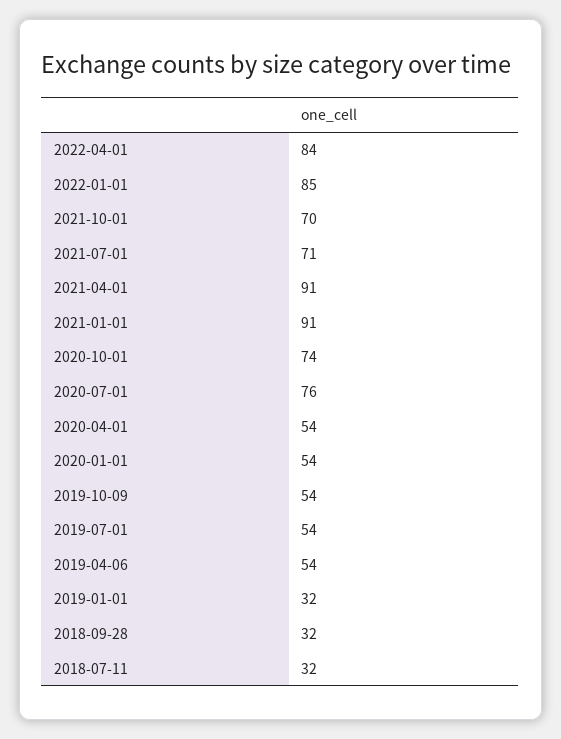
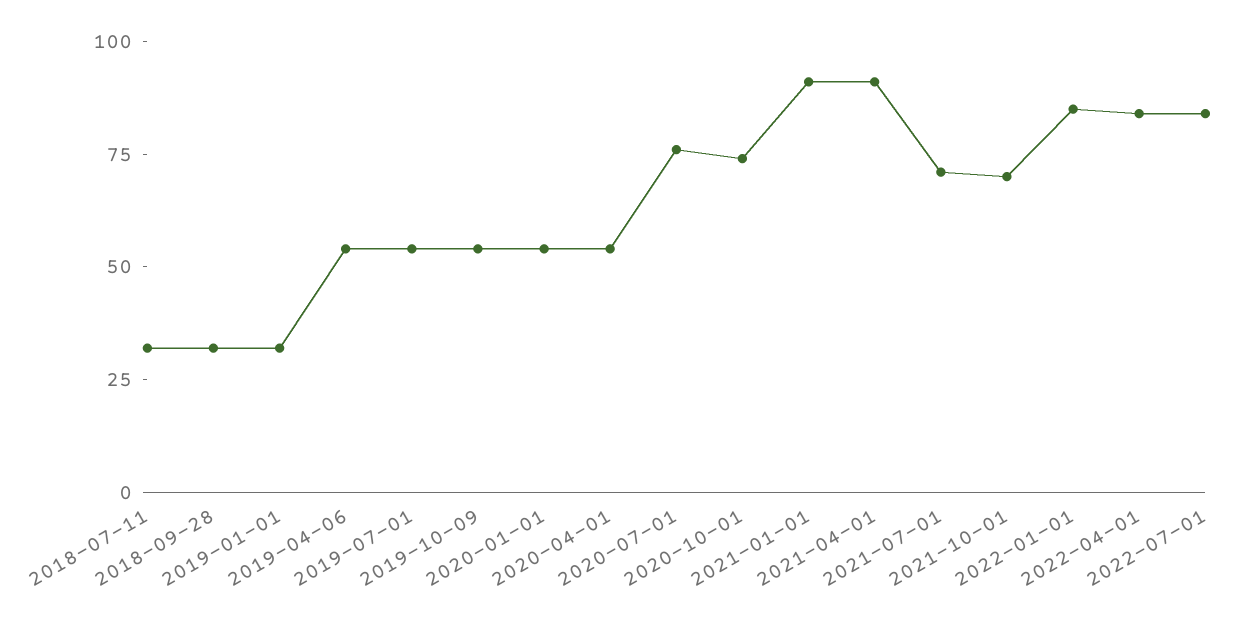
2022-07-01: none -> 85

